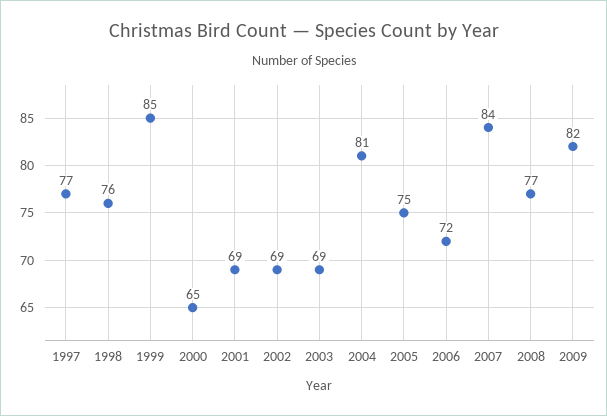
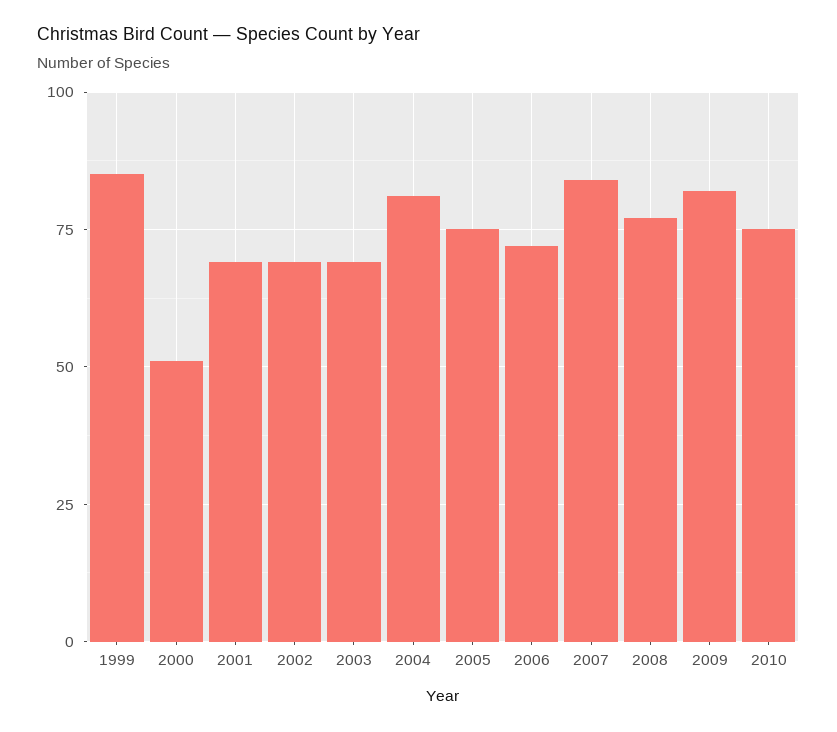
1997: 77 -> none
1998: 76 -> none
2000: 65 -> 50
2010: none -> 75

